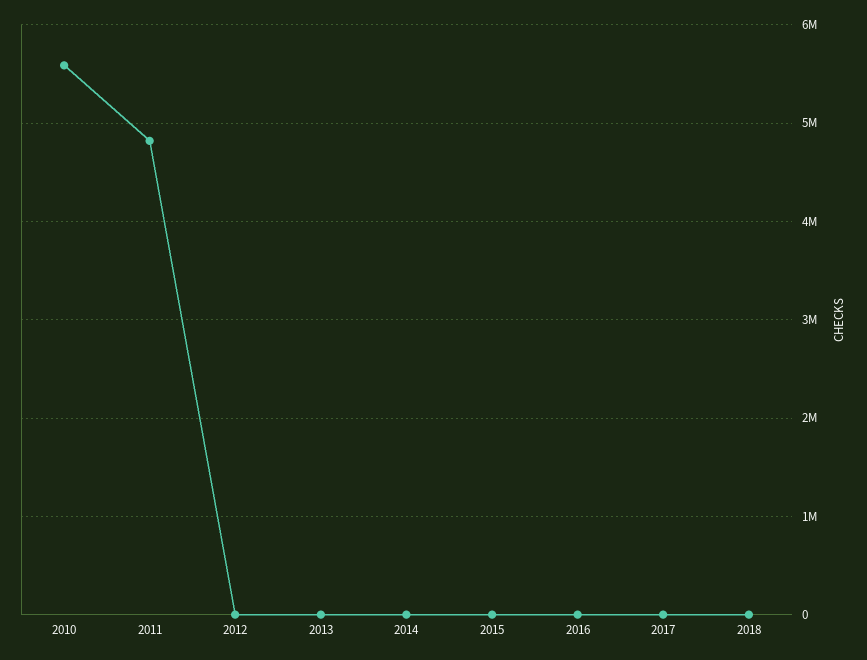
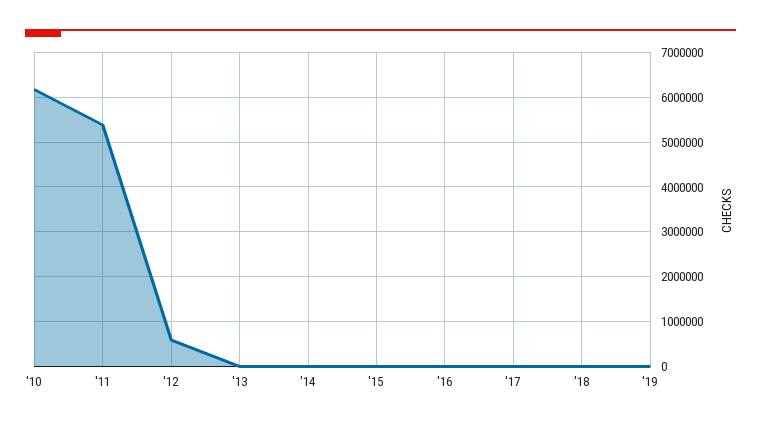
2010: 5600000 -> 6200000
2011: 4800000 -> 5400000
2012: 0 -> 600000
'19: none -> 0

